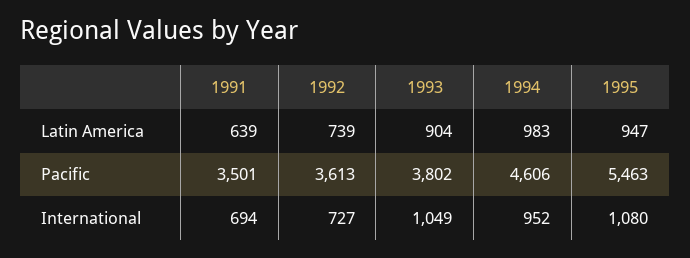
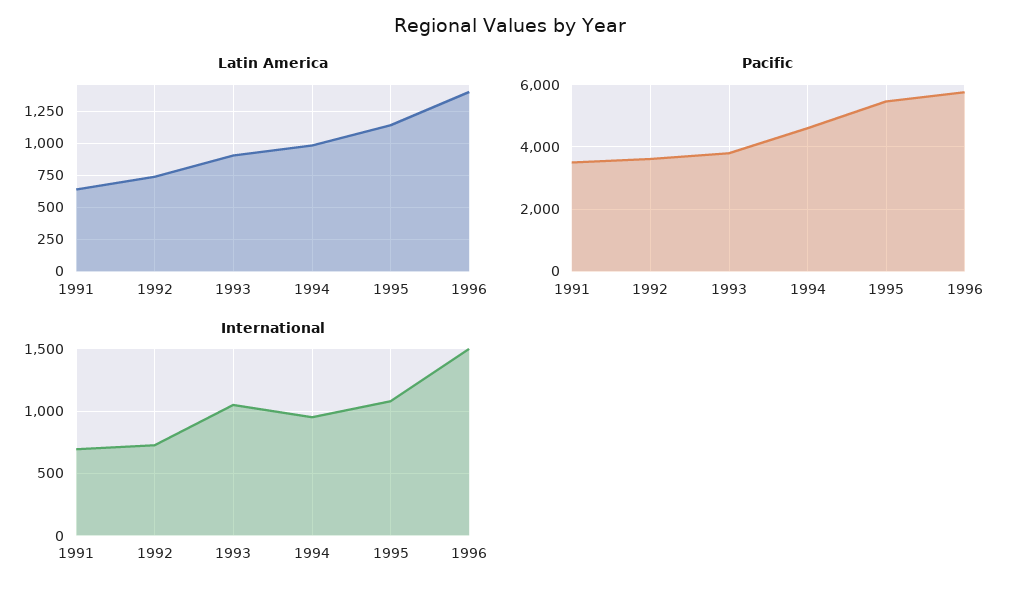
Latin America, 1995: 947 -> 1150
Latin America, 1996: none -> 1400
Pacific, 1996: none -> 5800
International, 1996: none -> 1500

